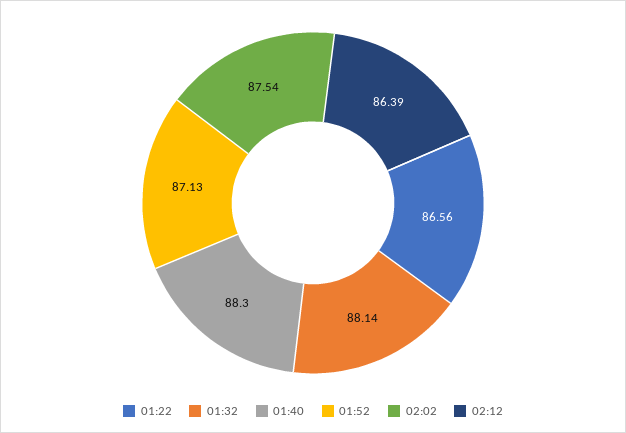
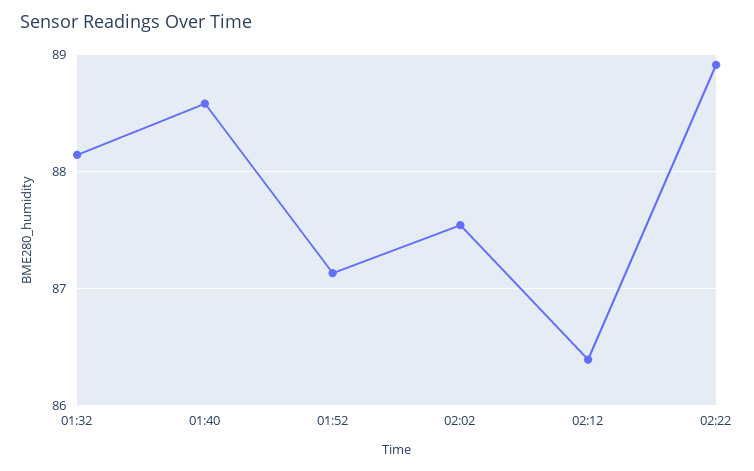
01:22: 86.56 -> none
01:40: 88.3 -> 88.6
02:22: none -> 88.9

